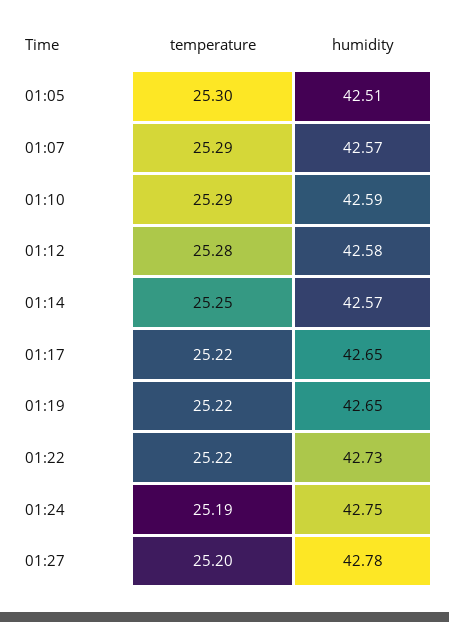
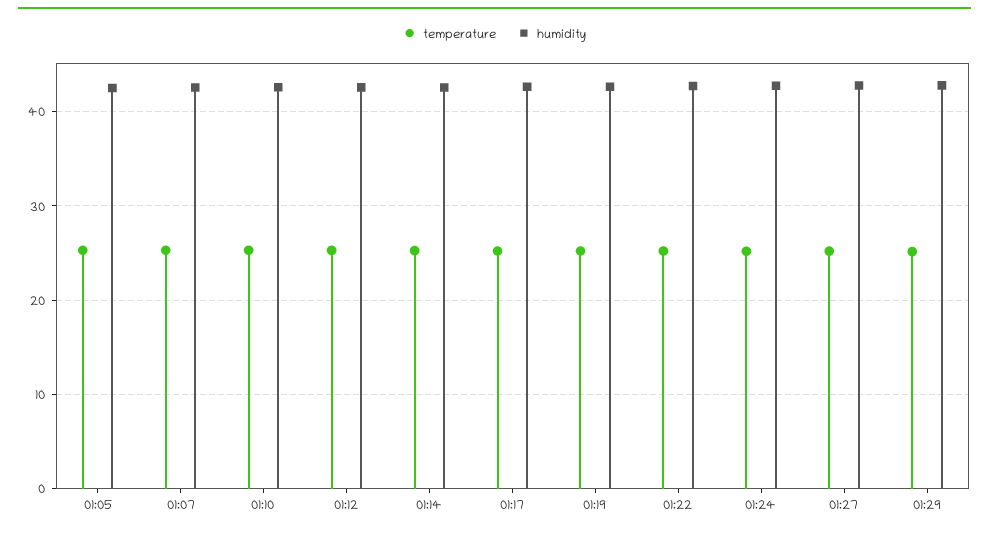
temperature, 01:29: none -> 25
humidity, 01:29: none -> 43

